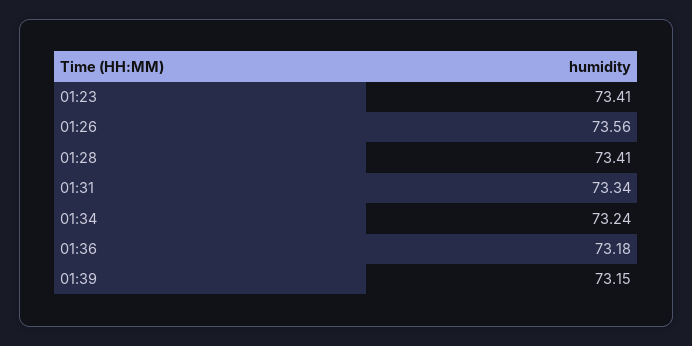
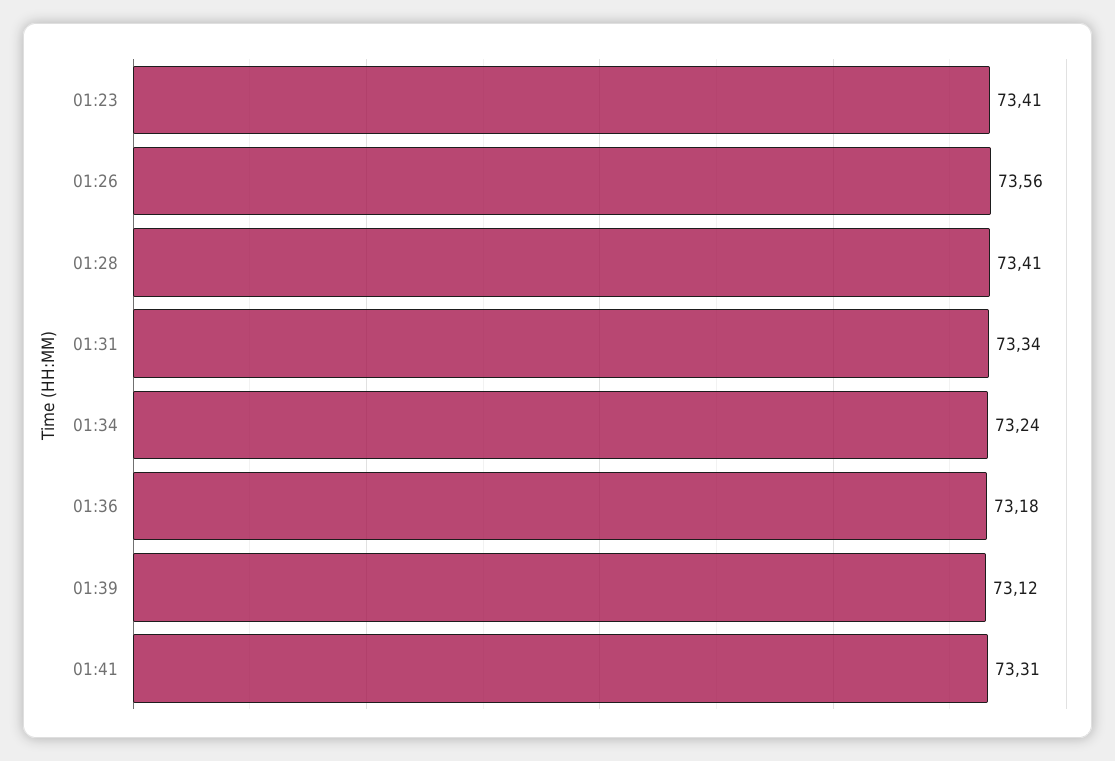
01:39: 73.15 -> 73.12
01:41: none -> 73.31

